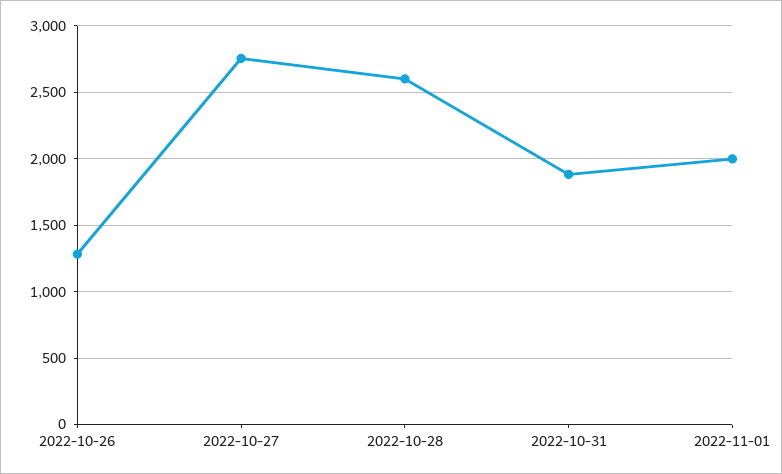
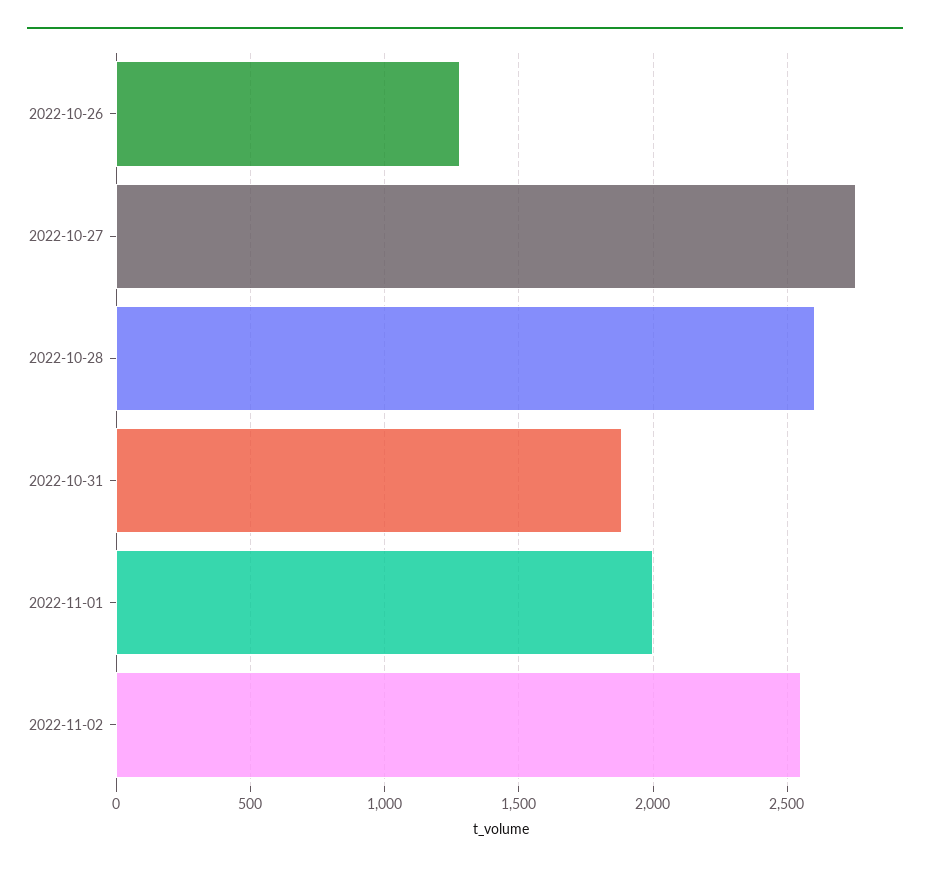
2022-11-02: none -> 2550

